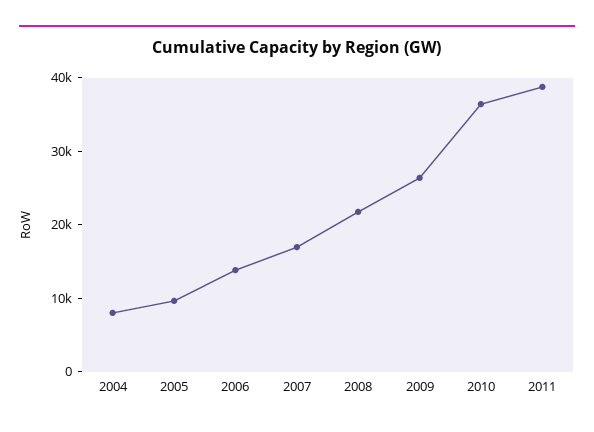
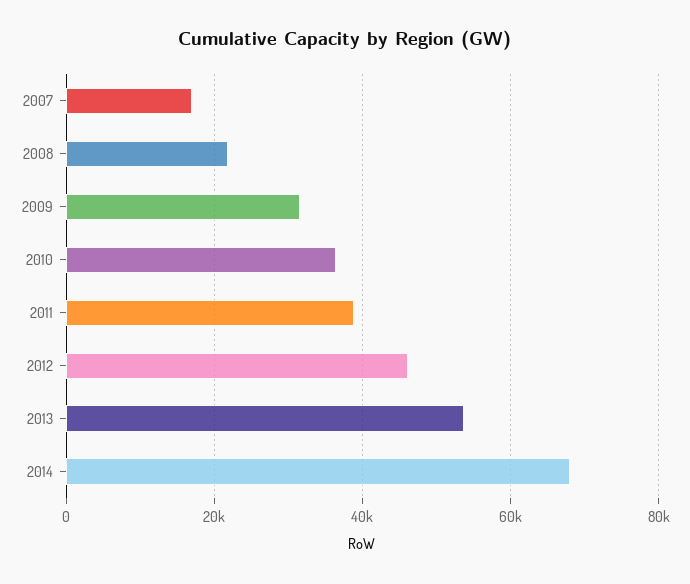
2004: 8000 -> none
2005: 10000 -> none
2006: 14000 -> none
2009: 26000 -> 32000
2012: none -> 46000
2013: none -> 54000
2014: none -> 68000

